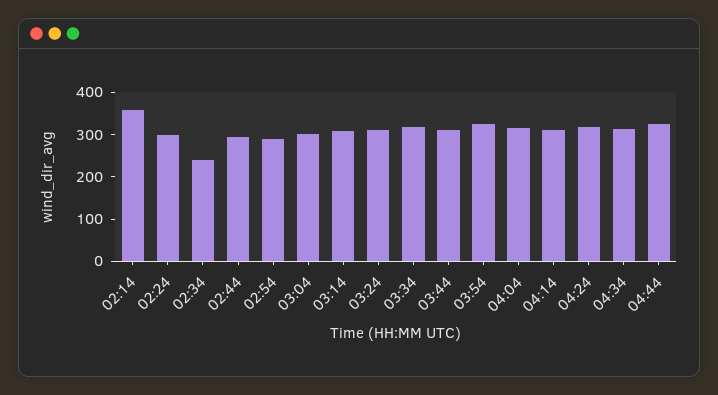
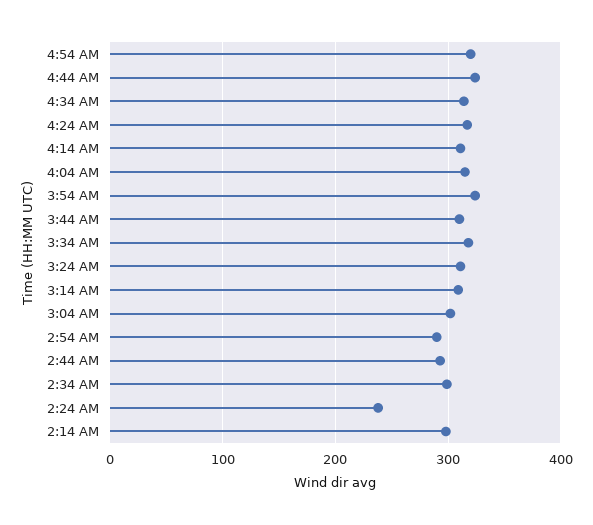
02:14: 360 -> 300
02:24: 300 -> 240
02:34: 240 -> 300
4:54 AM: none -> 320

